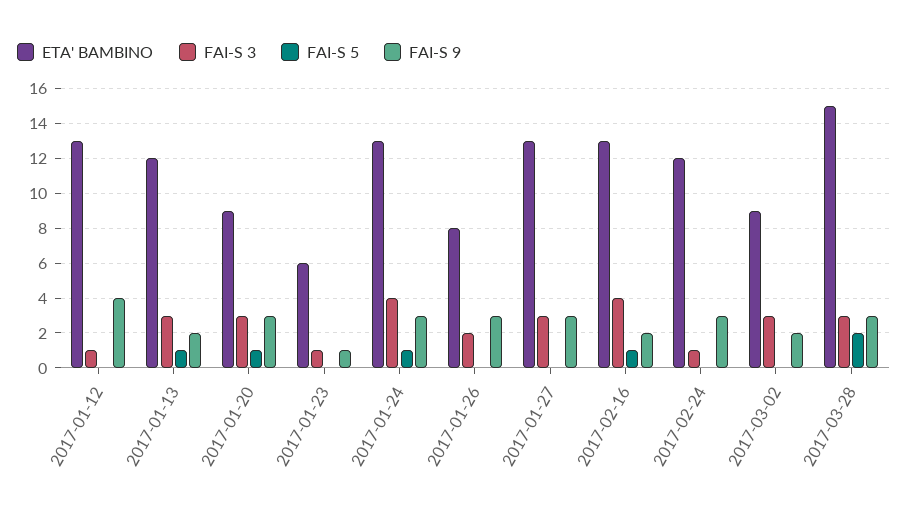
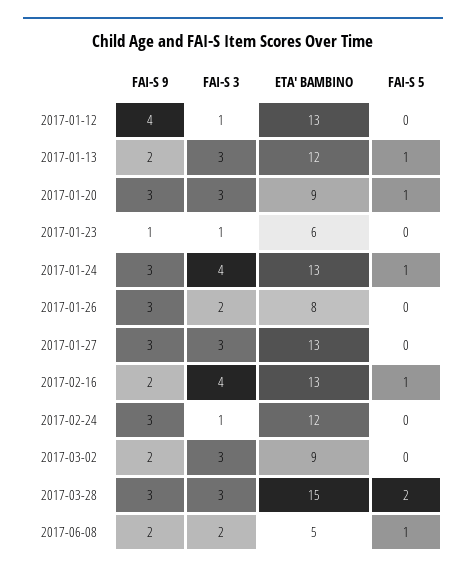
FAI-S 9, 2017-06-08: none -> 2
FAI-S 3, 2017-06-08: none -> 2
ETA' BAMBINO, 2017-06-08: none -> 5
FAI-S 5, 2017-06-08: none -> 1

